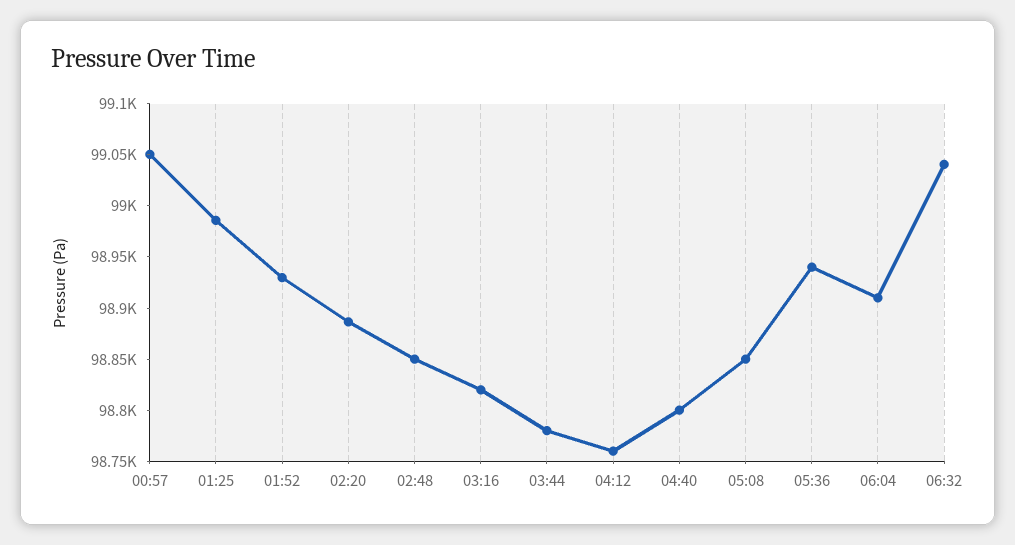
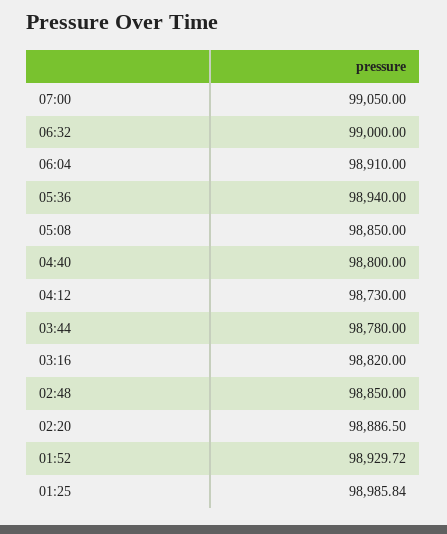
00:57: 99050 -> none
04:12: 98760 -> 98730
06:32: 99040 -> 99000
07:00: none -> 99050

